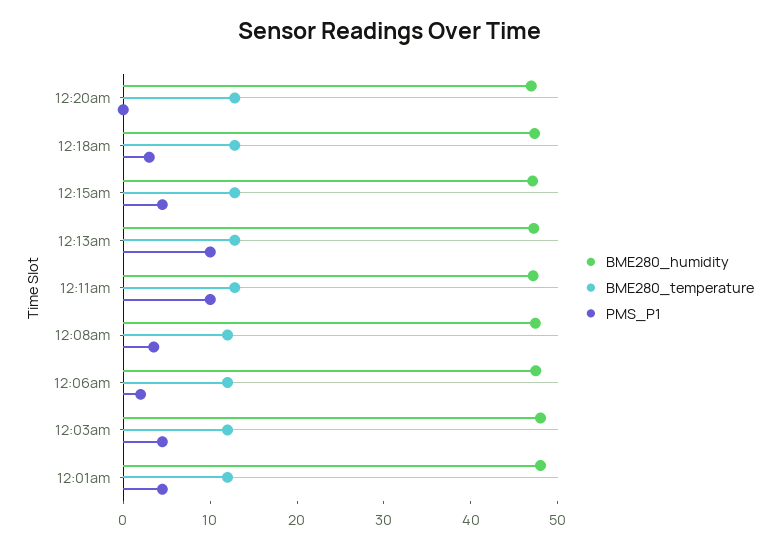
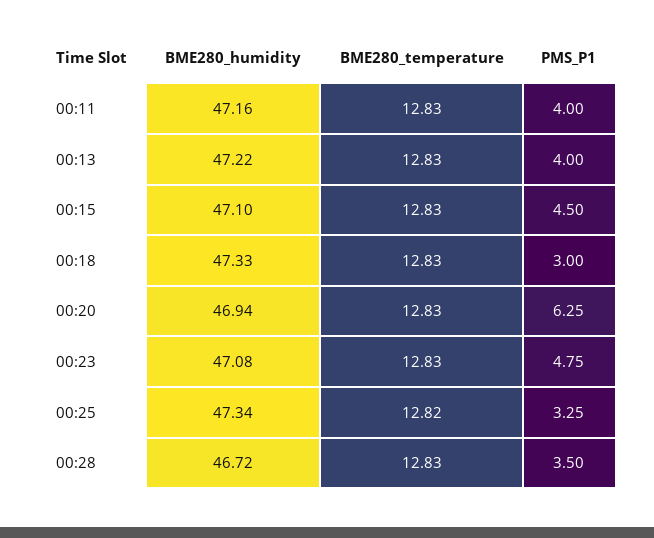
PMS_P1, 12:20am: 0 -> 6.25
PMS_P1, 12:13am: 10 -> 4
PMS_P1, 12:11am: 10 -> 4
BME280_humidity, 12:08am: 48 -> none
BME280_temperature, 12:08am: 12 -> none
PMS_P1, 12:08am: 4 -> none
BME280_humidity, 12:06am: 48 -> none
BME280_temperature, 12:06am: 12 -> none
PMS_P1, 12:06am: 2 -> none
BME280_humidity, 12:03am: 48 -> none
BME280_temperature, 12:03am: 12 -> none
PMS_P1, 12:03am: 4 -> none
BME280_humidity, 12:01am: 48 -> none
BME280_temperature, 12:01am: 12 -> none
PMS_P1, 12:01am: 4 -> none
BME280_humidity, 00:23: none -> 47.08
BME280_temperature, 00:23: none -> 12.83
PMS_P1, 00:23: none -> 4.75
BME280_humidity, 00:25: none -> 47.34
BME280_temperature, 00:25: none -> 12.82
PMS_P1, 00:25: none -> 3.25
BME280_humidity, 00:28: none -> 46.72
BME280_temperature, 00:28: none -> 12.83
PMS_P1, 00:28: none -> 3.5

